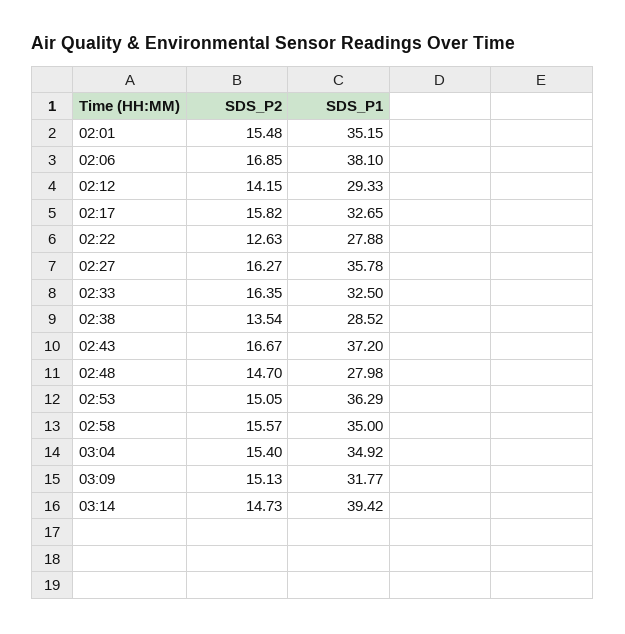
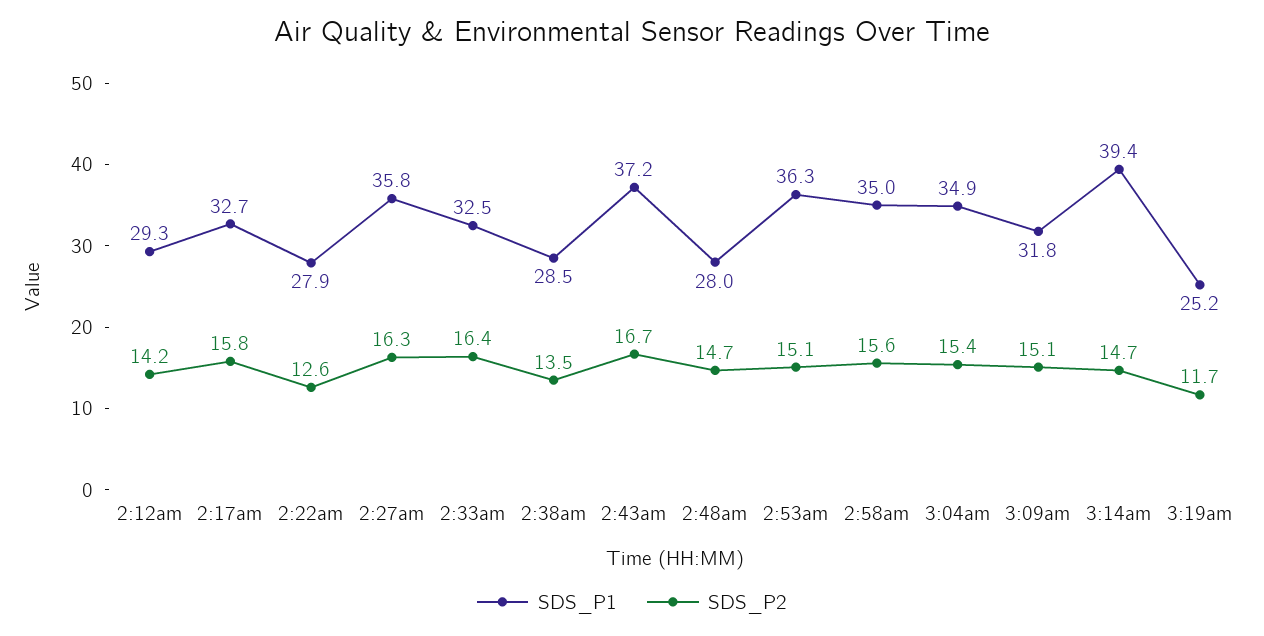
SDS_P2, 02:01: 15.48 -> none
SDS_P1, 02:01: 35.15 -> none
SDS_P2, 02:06: 16.85 -> none
SDS_P1, 02:06: 38.1 -> none
SDS_P1, 3:19am: none -> 25.2
SDS_P2, 3:19am: none -> 11.7

